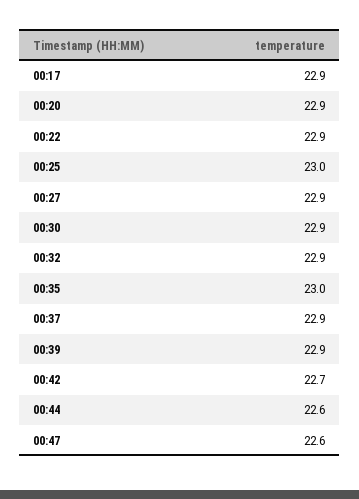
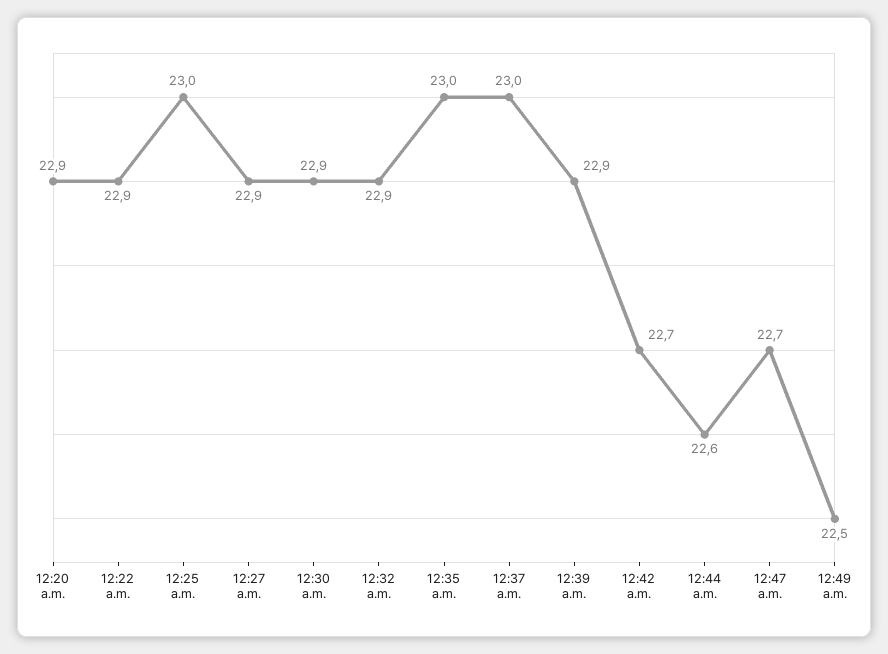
00:17: 22.9 -> none
00:37: 22.9 -> 23
00:47: 22.6 -> 22.7
12:49 a.m.: none -> 22.5

